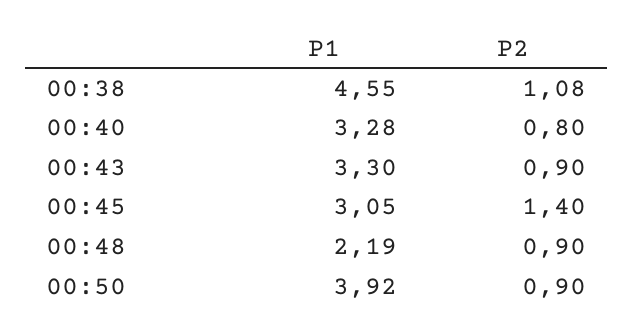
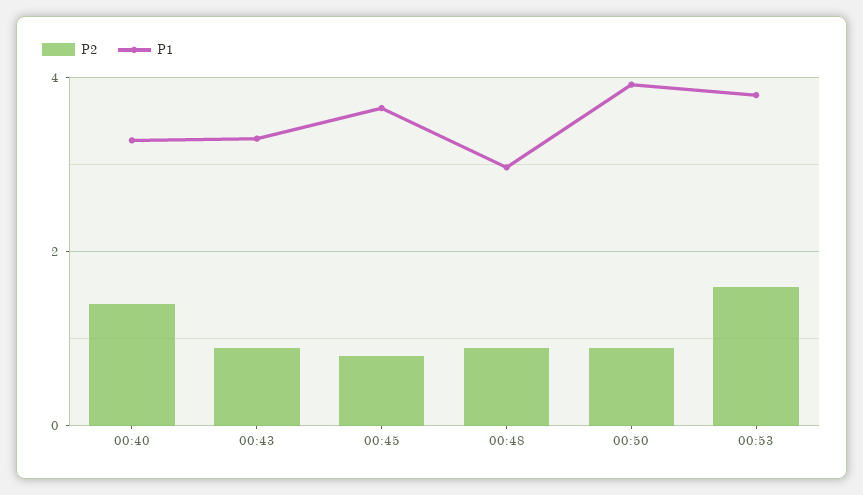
P1, 00:38: 4.55 -> none
P2, 00:38: 1.08 -> none
P2, 00:40: 0.8 -> 1.4
P1, 00:45: 3.05 -> 3.6
P2, 00:45: 1.4 -> 0.8
P1, 00:48: 2.19 -> 3
P2, 00:53: none -> 1.6
P1, 00:53: none -> 3.8

